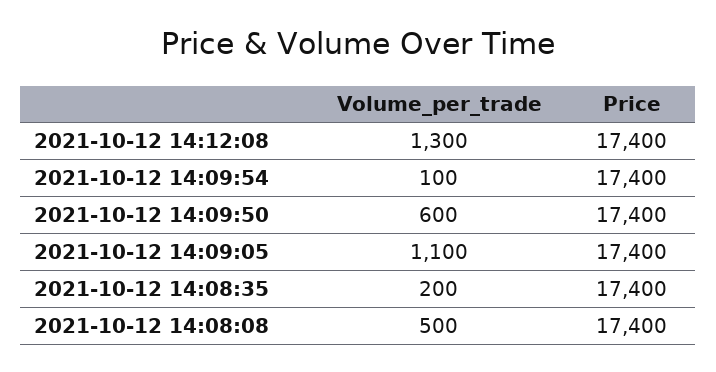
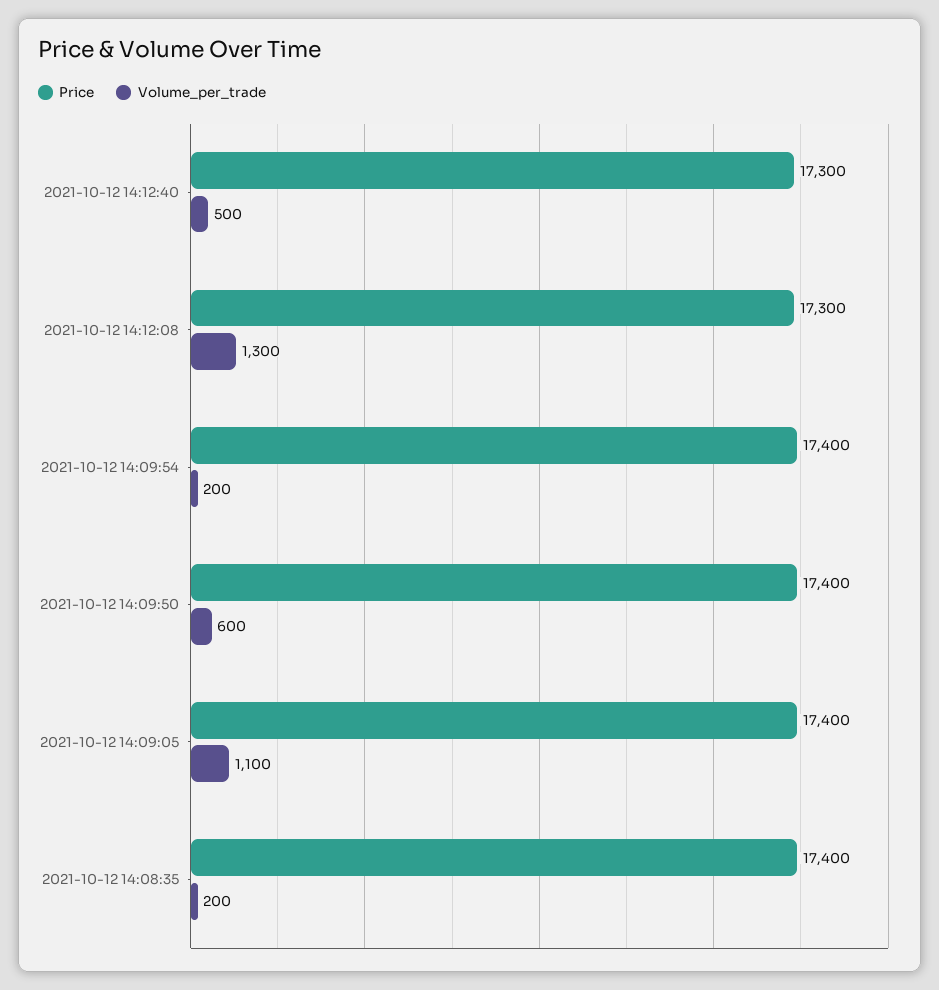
Price, 2021-10-12 14:12:08: 17400 -> 17300
Volume_per_trade, 2021-10-12 14:09:54: 100 -> 200
Volume_per_trade, 2021-10-12 14:08:08: 500 -> none
Price, 2021-10-12 14:08:08: 17400 -> none
Price, 2021-10-12 14:12:40: none -> 17300
Volume_per_trade, 2021-10-12 14:12:40: none -> 500

